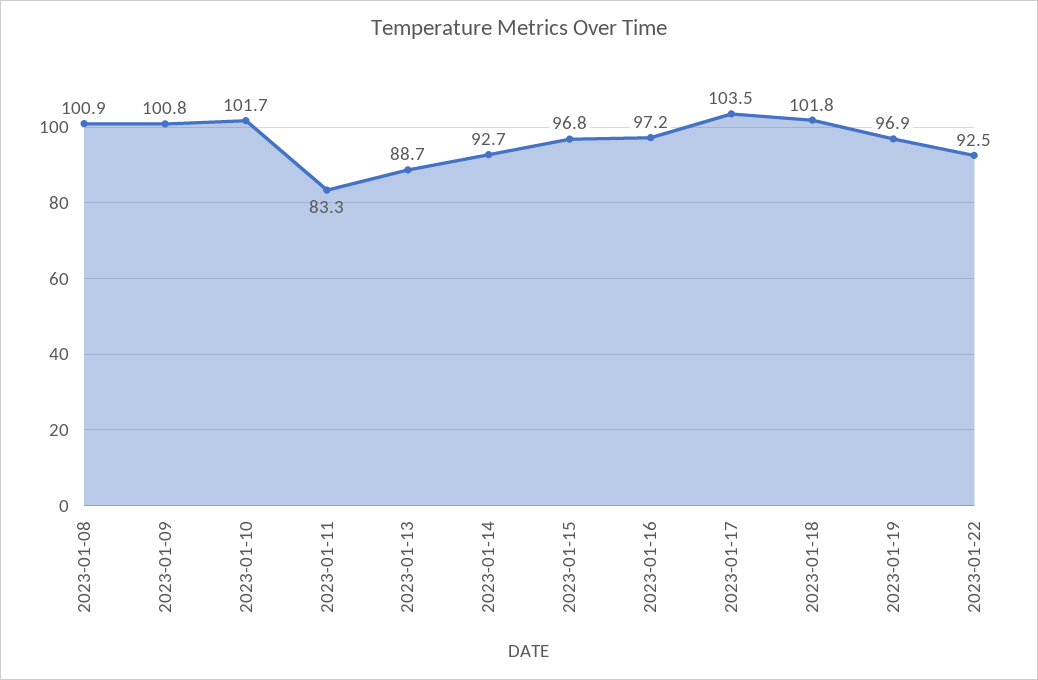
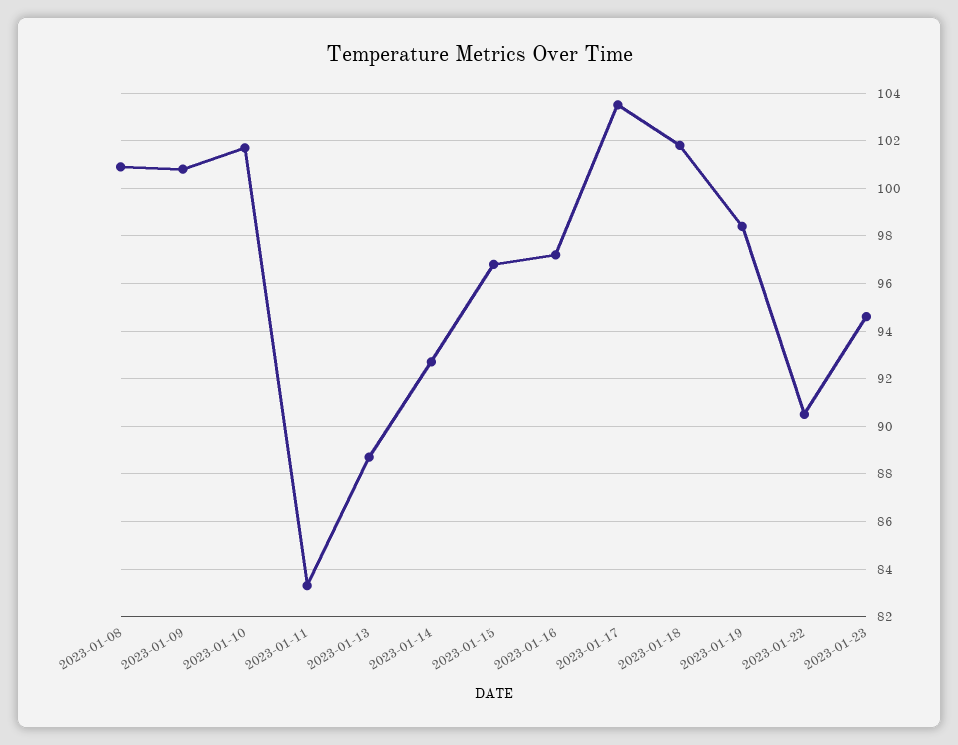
2023-01-19: 96.9 -> 98.5
2023-01-22: 92.5 -> 90.5
2023-01-23: none -> 94.5

